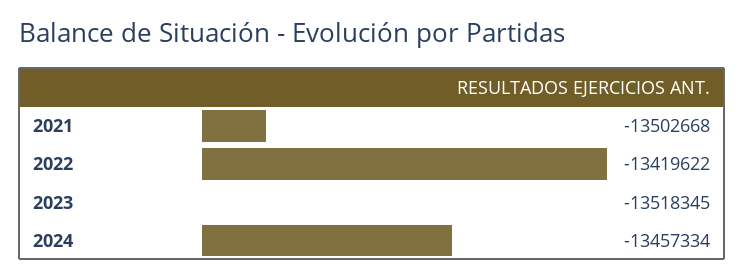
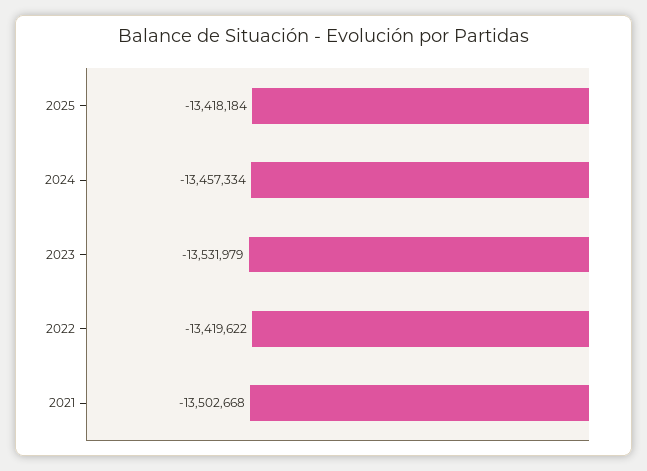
2023: -13518345 -> -13531979
2025: none -> -13418184

